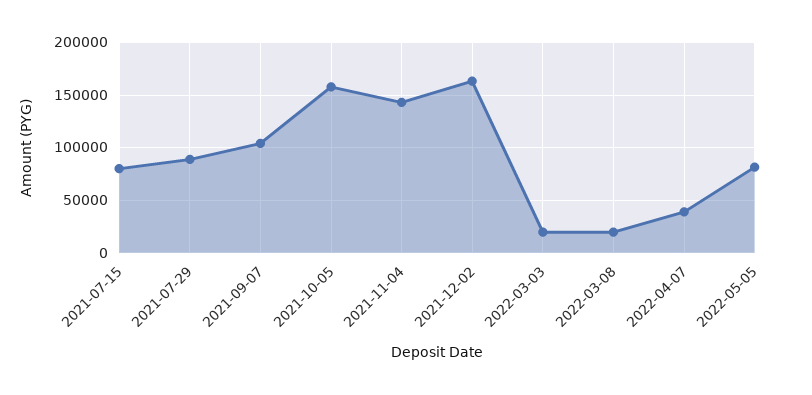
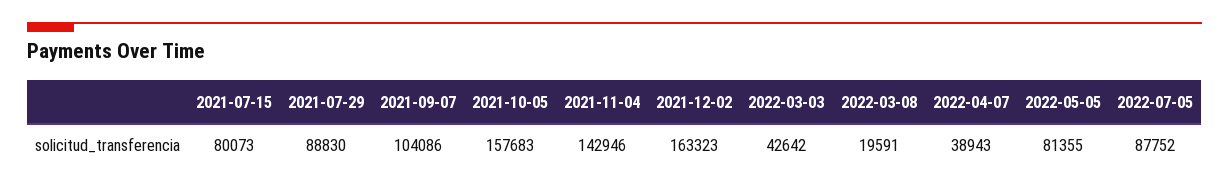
2022-03-03: 20000 -> 42642
2022-07-05: none -> 87752

